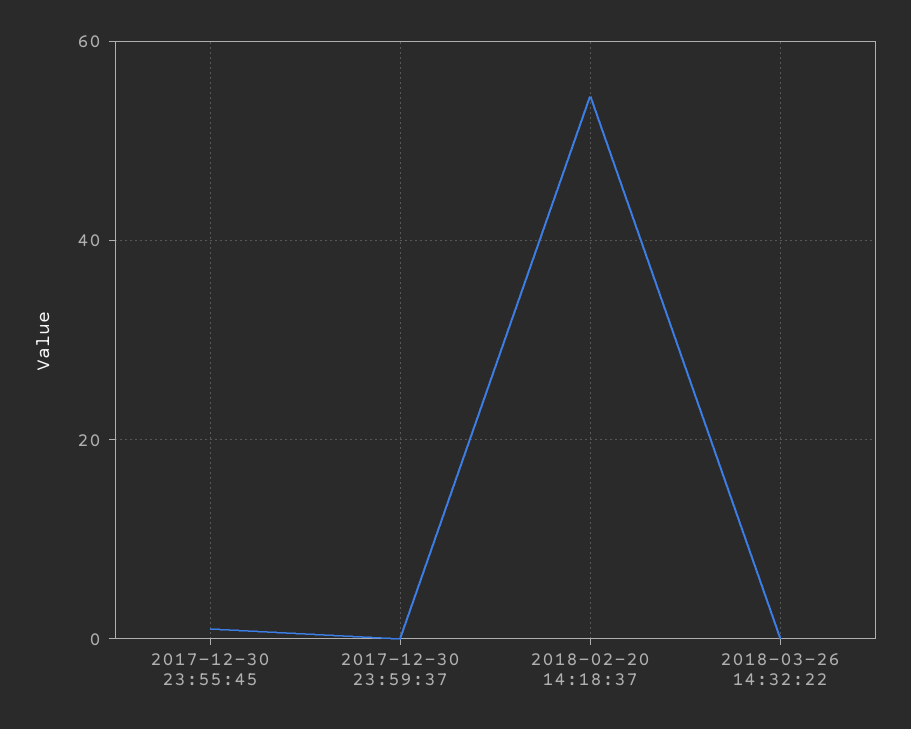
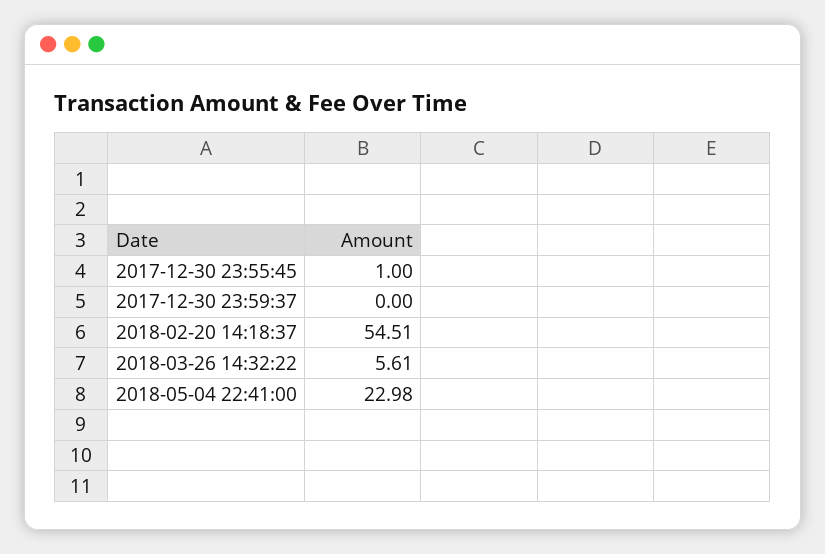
2018-03-26 14:32:22: 0 -> 5.61
2018-05-04 22:41:00: none -> 22.98

